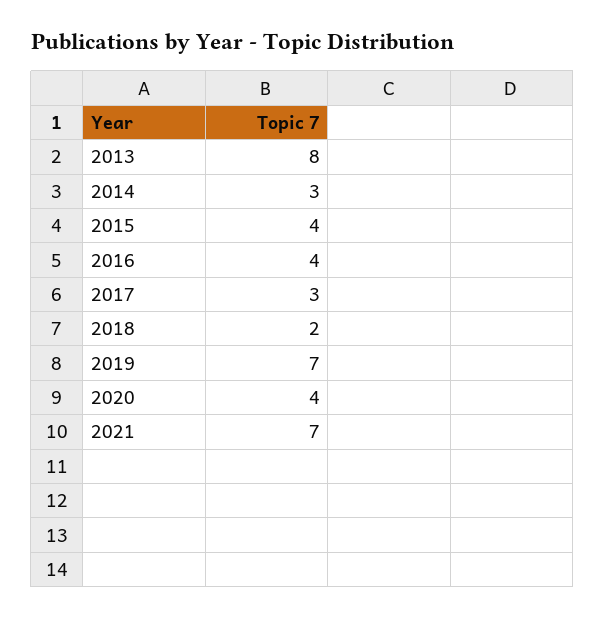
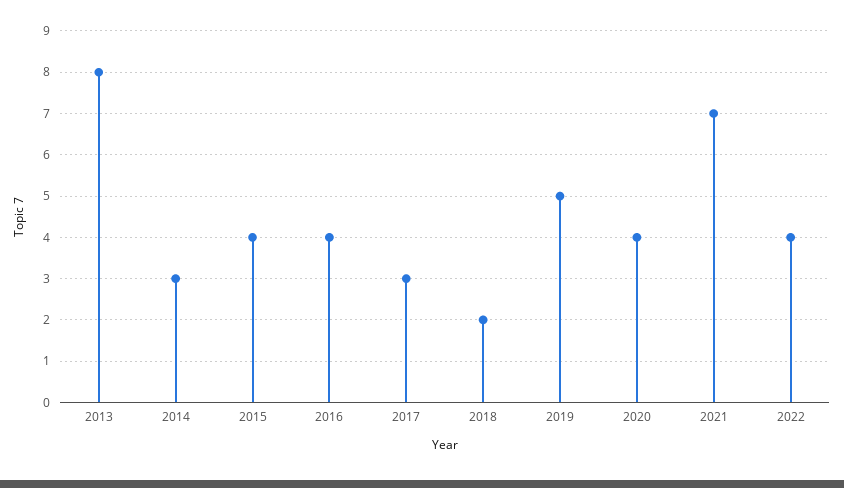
2019: 7 -> 5
2022: none -> 4

